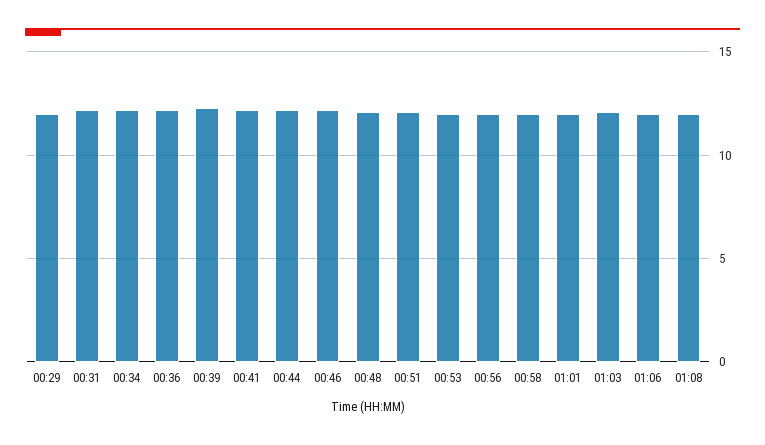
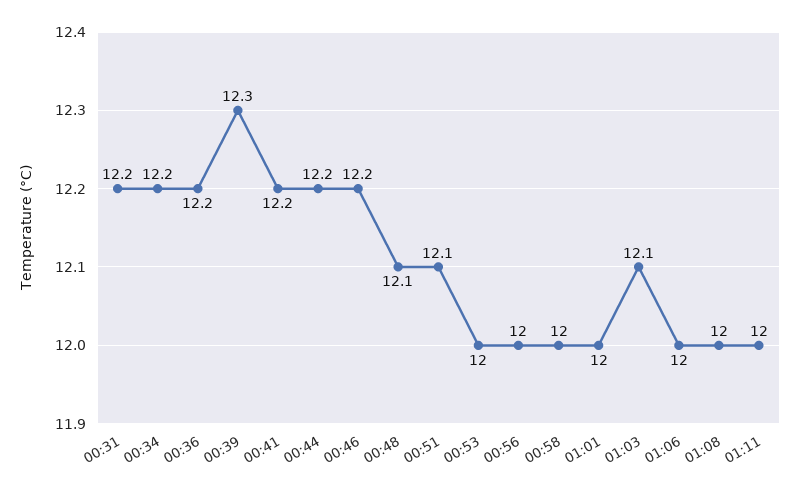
00:29: 12 -> none
01:11: none -> 12

